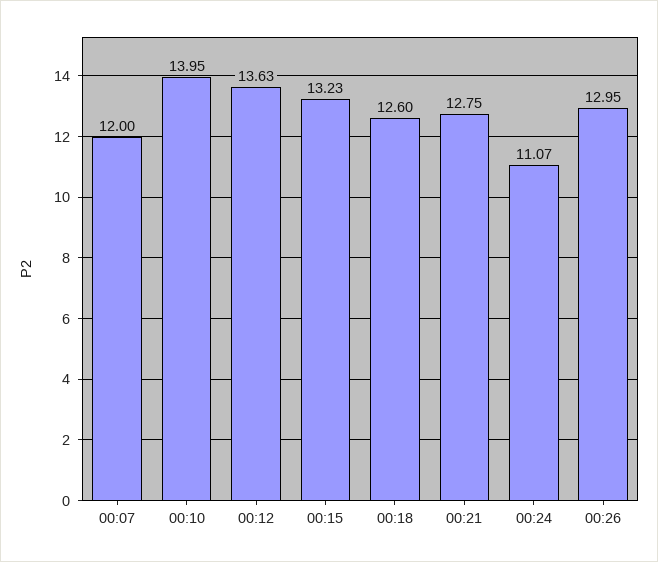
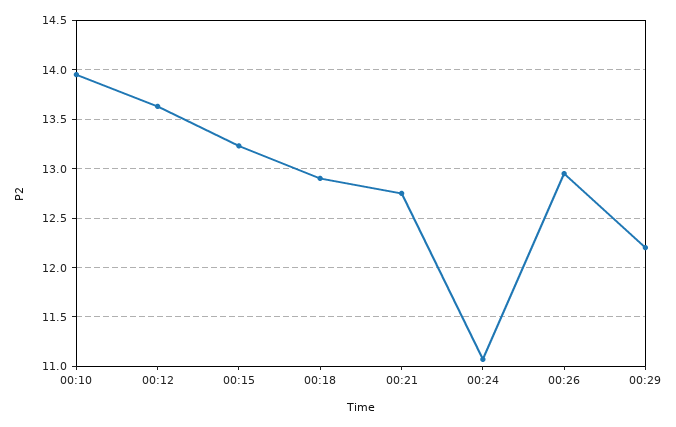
00:07: 12 -> none
00:18: 12.6 -> 12.9
00:29: none -> 12.2

